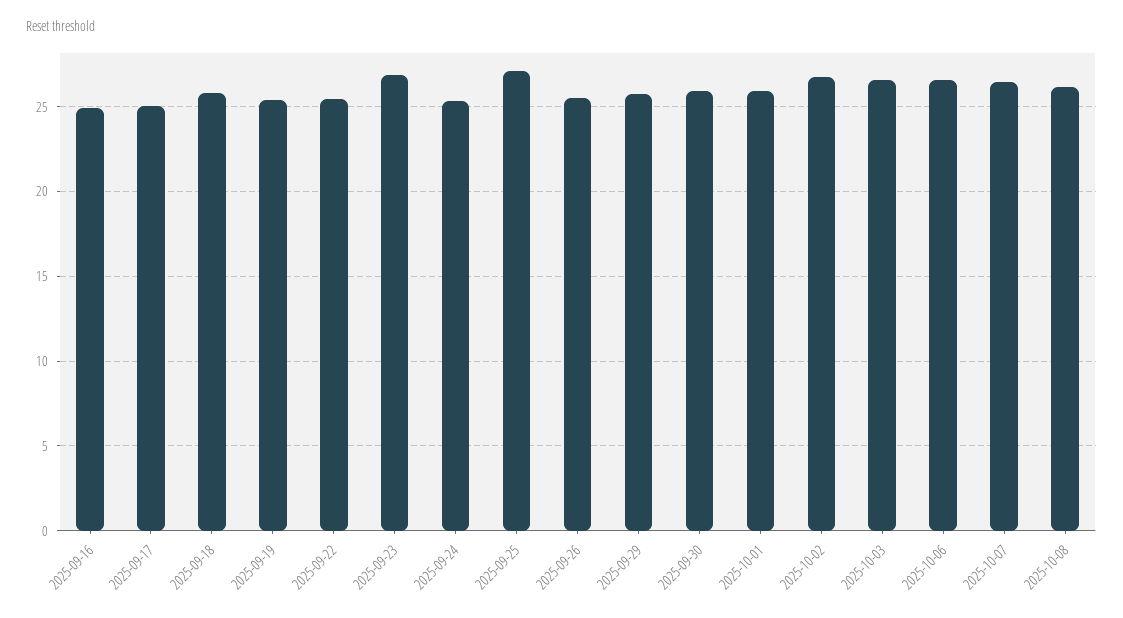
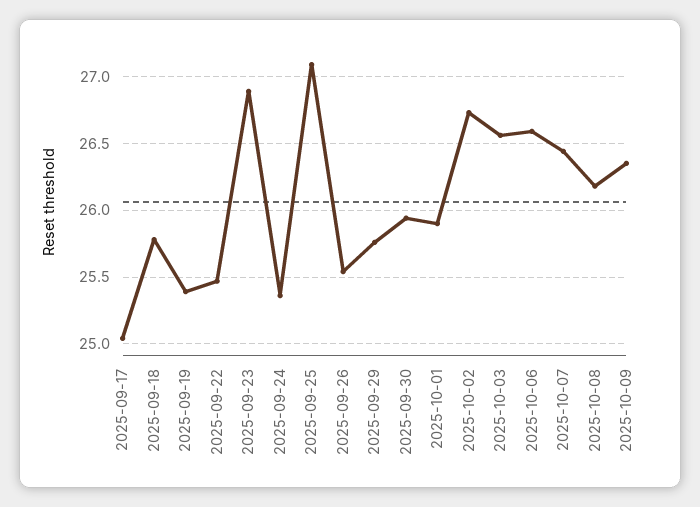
2025-09-16: 25 -> none
2025-10-09: none -> 26.35

